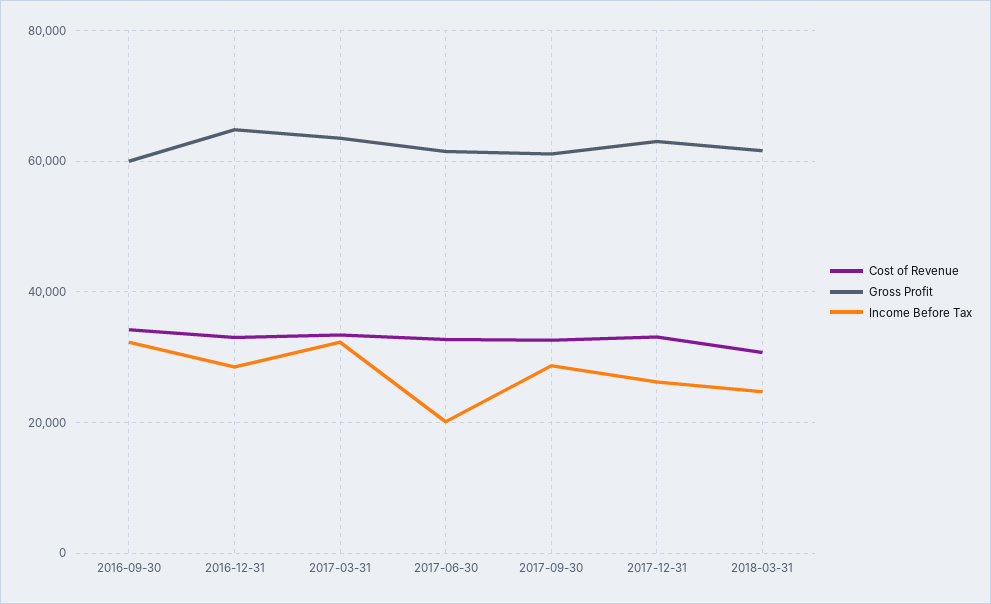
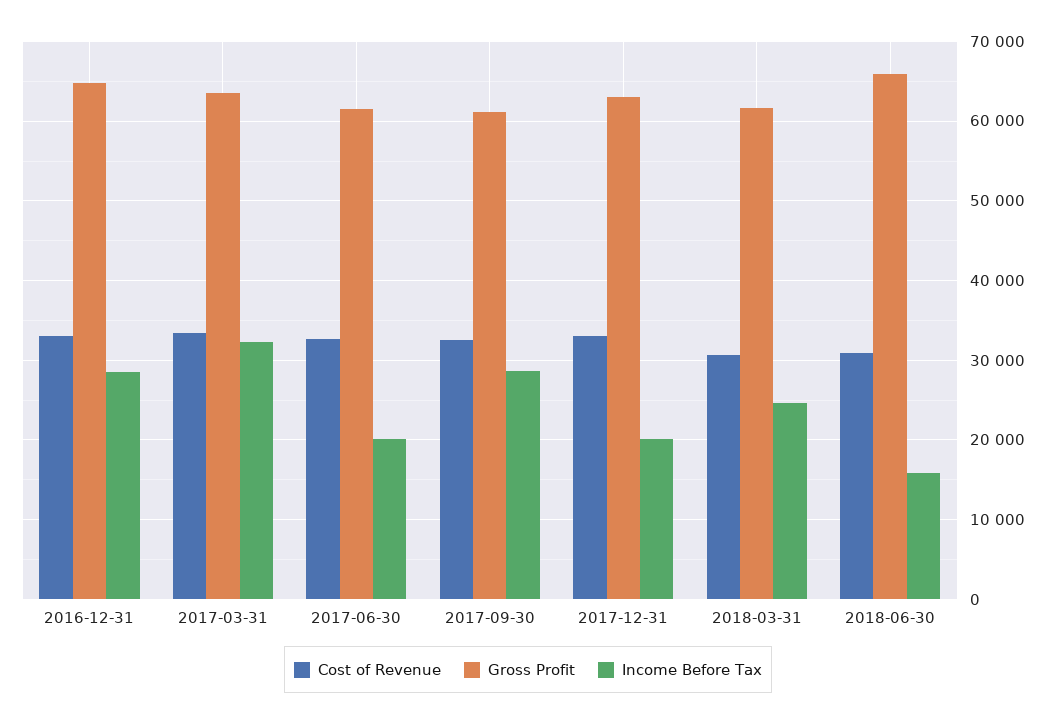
Cost of Revenue, 2016-09-30: 34000 -> none
Gross Profit, 2016-09-30: 60000 -> none
Income Before Tax, 2016-09-30: 32000 -> none
Income Before Tax, 2017-12-31: 26000 -> 20000
Cost of Revenue, 2018-06-30: none -> 31000
Gross Profit, 2018-06-30: none -> 66000
Income Before Tax, 2018-06-30: none -> 16000

